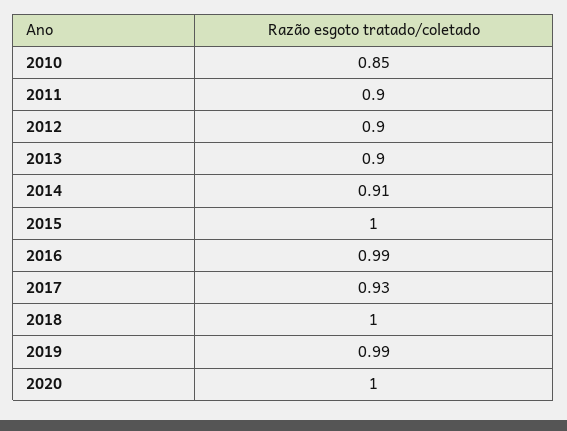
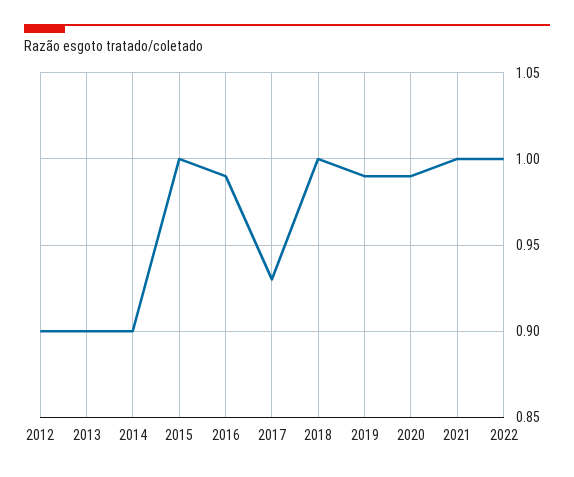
2010: 0.85 -> none
2011: 0.9 -> none
2014: 0.91 -> 0.9
2020: 1 -> 0.99
2021: none -> 1
2022: none -> 1

